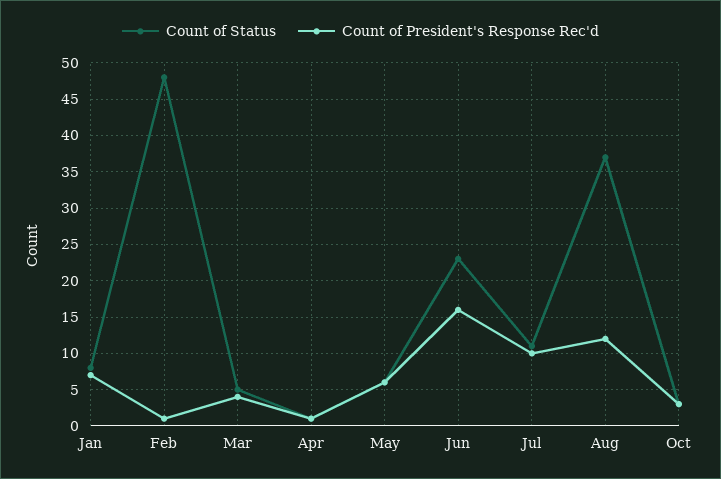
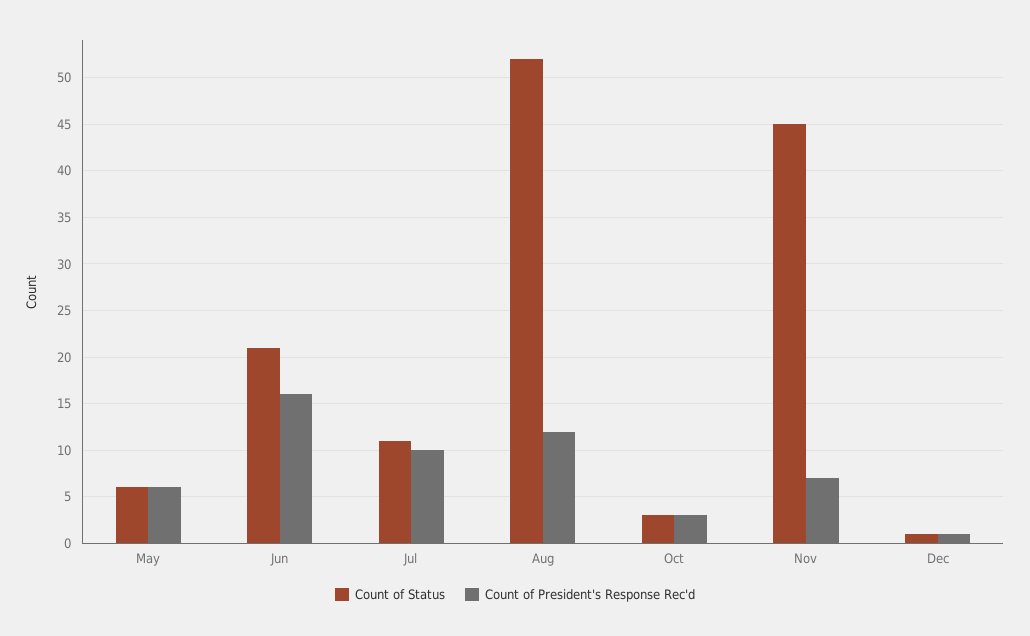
Count of Status, Jan: 8 -> none
Count of President's Response Rec'd, Jan: 7 -> none
Count of Status, Feb: 48 -> none
Count of President's Response Rec'd, Feb: 1 -> none
Count of Status, Mar: 5 -> none
Count of President's Response Rec'd, Mar: 4 -> none
Count of Status, Apr: 1 -> none
Count of President's Response Rec'd, Apr: 1 -> none
Count of Status, Jun: 23 -> 21
Count of Status, Aug: 37 -> 52
Count of Status, Nov: none -> 45
Count of President's Response Rec'd, Nov: none -> 7
Count of Status, Dec: none -> 1
Count of President's Response Rec'd, Dec: none -> 1

